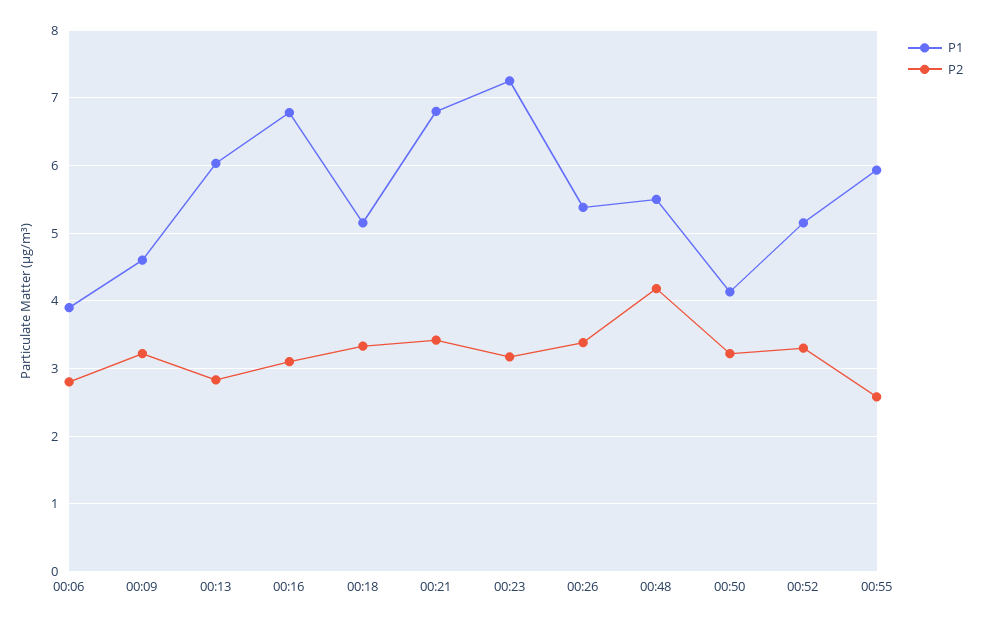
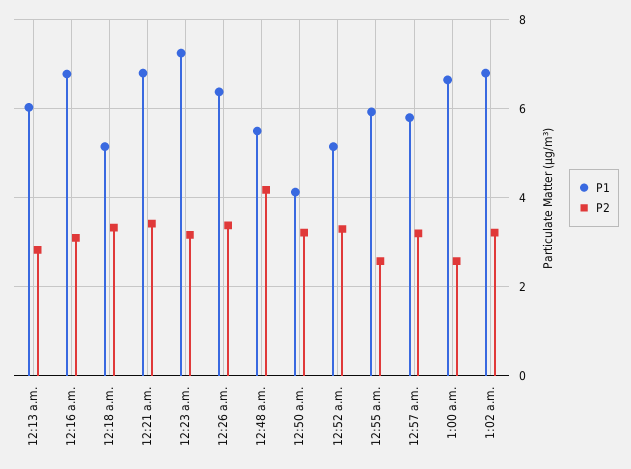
P1, 00:06: 3.9 -> none
P2, 00:06: 2.8 -> none
P1, 00:09: 4.6 -> none
P2, 00:09: 3.2 -> none
P1, 00:26: 5.4 -> 6.4
P1, 12:57 a.m.: none -> 5.8
P2, 12:57 a.m.: none -> 3.2
P1, 1:00 a.m.: none -> 6.6
P2, 1:00 a.m.: none -> 2.6
P1, 1:02 a.m.: none -> 6.8
P2, 1:02 a.m.: none -> 3.2

